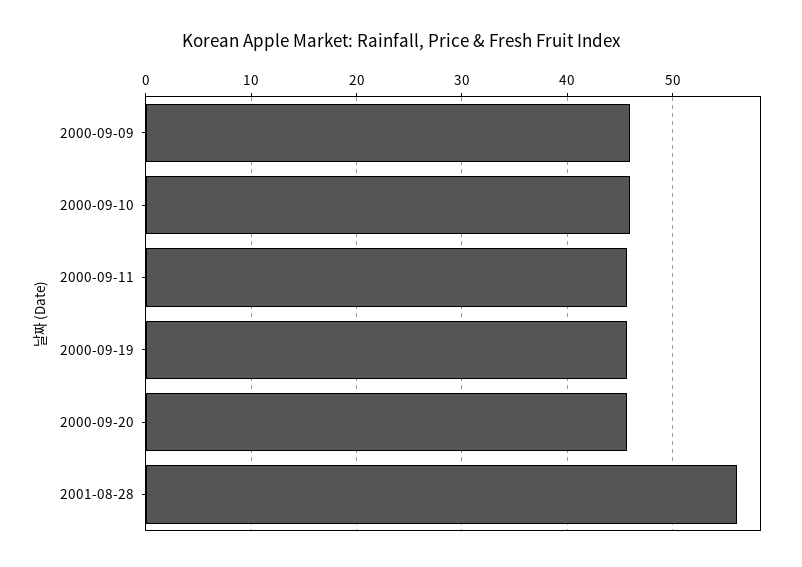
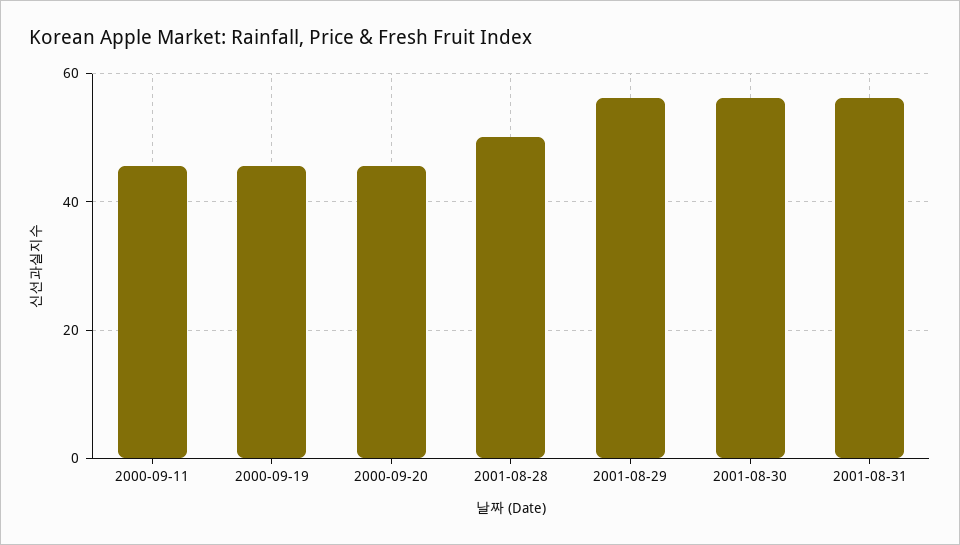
2000-09-09: 46 -> none
2000-09-10: 46 -> none
2001-08-28: 56 -> 50
2001-08-29: none -> 56
2001-08-30: none -> 56
2001-08-31: none -> 56

